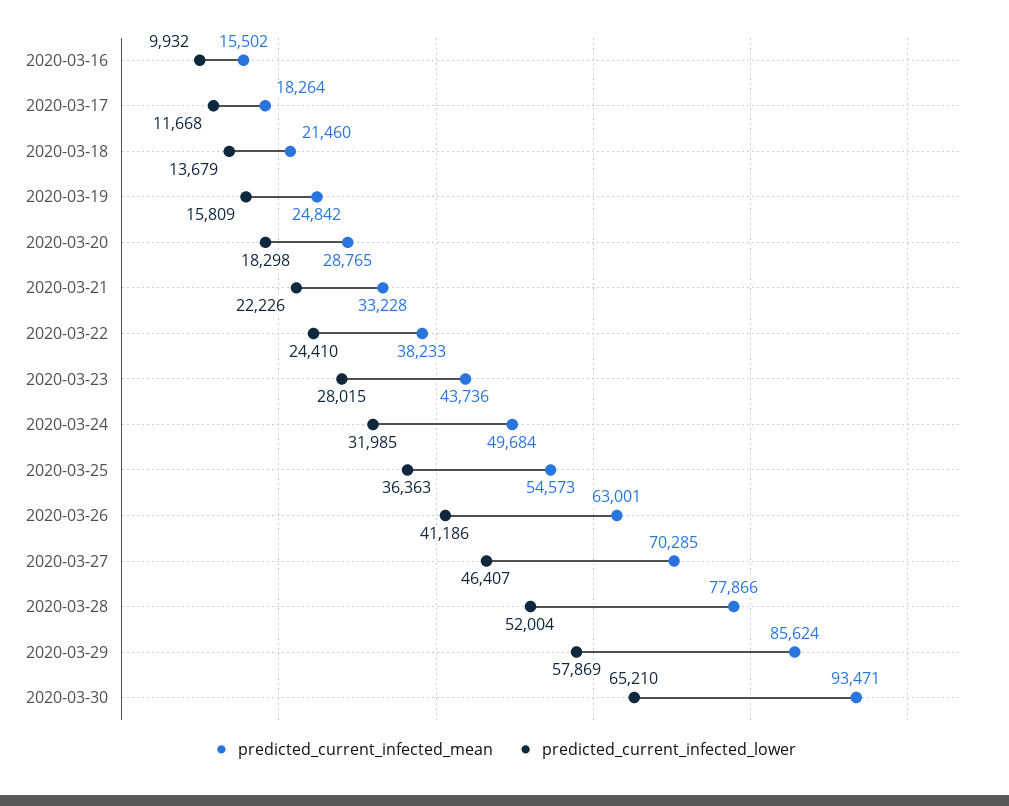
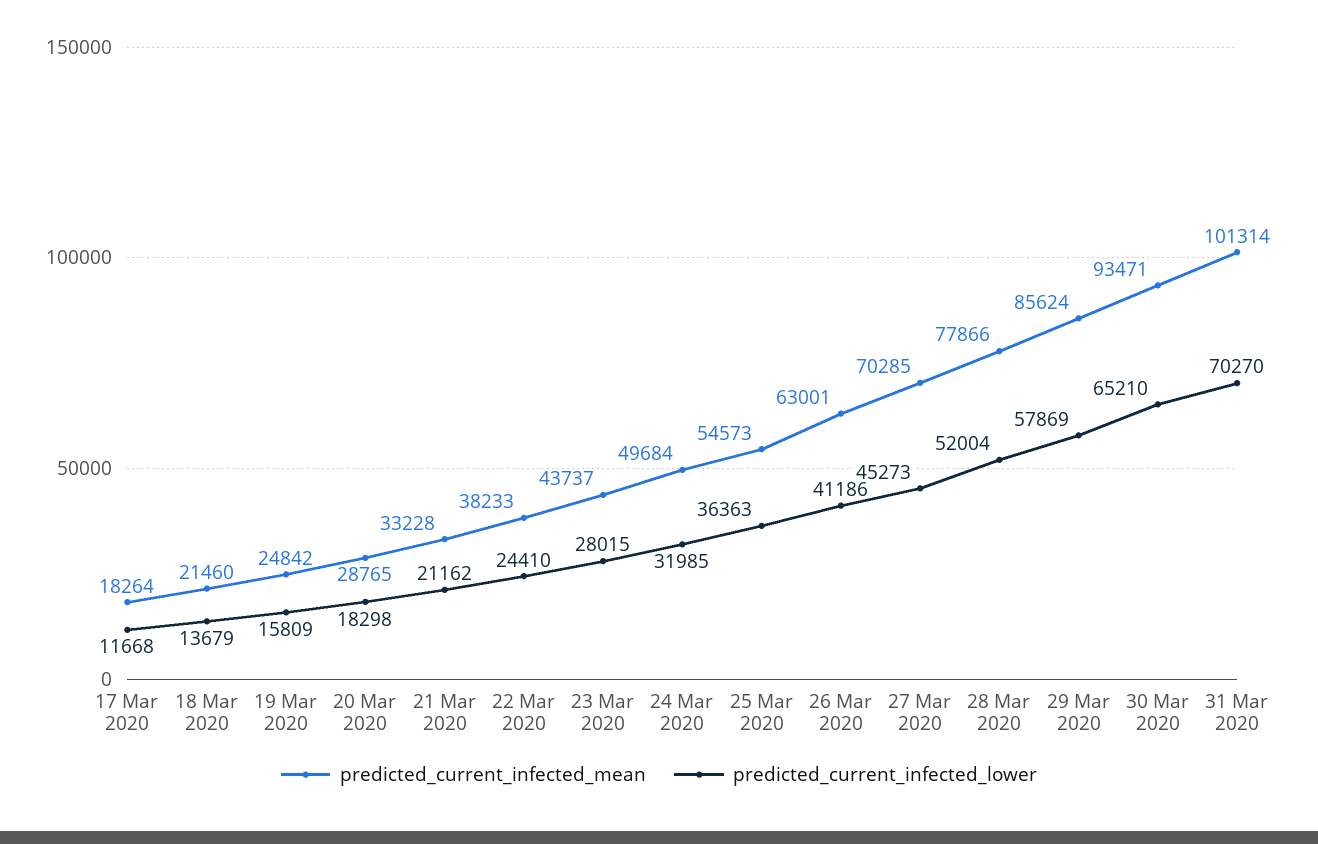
predicted_current_infected_mean, 2020-03-16: 15502 -> none
predicted_current_infected_lower, 2020-03-16: 9932 -> none
predicted_current_infected_lower, 2020-03-21: 22226 -> 21162
predicted_current_infected_mean, 2020-03-23: 43736 -> 43737
predicted_current_infected_lower, 2020-03-27: 46407 -> 45273
predicted_current_infected_mean, 31 Mar 2020: none -> 101314
predicted_current_infected_lower, 31 Mar 2020: none -> 70270

